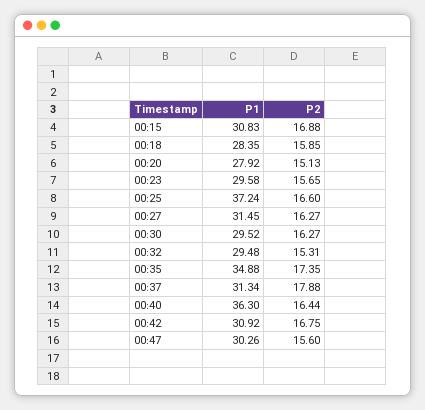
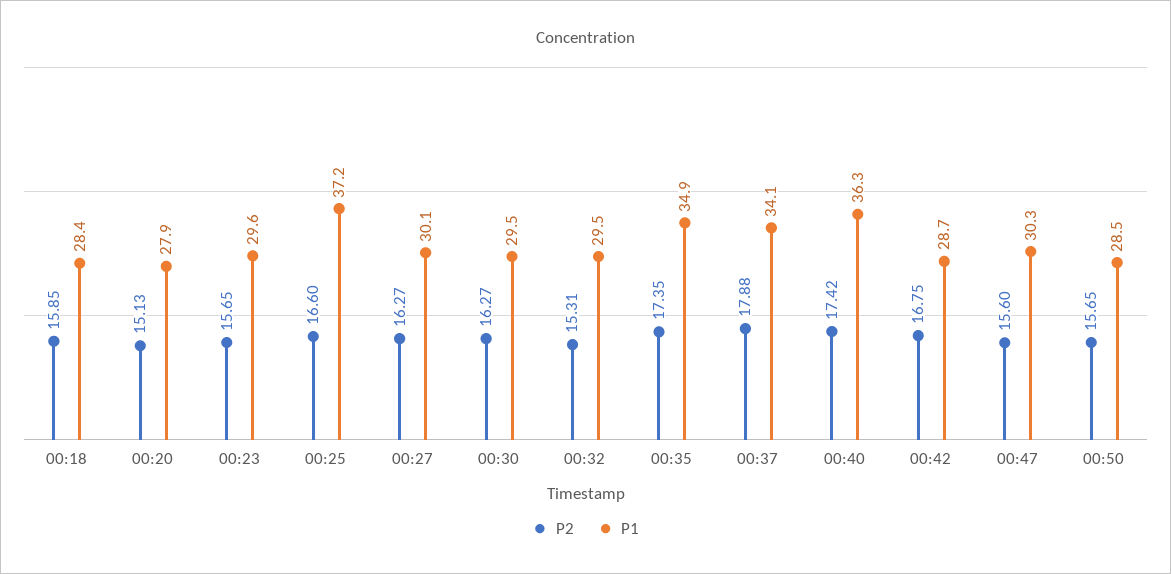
P1, 00:15: 30.83 -> none
P2, 00:15: 16.88 -> none
P1, 00:27: 31.45 -> 30.1
P1, 00:37: 31.34 -> 34.1
P2, 00:40: 16.44 -> 17.42
P1, 00:42: 30.92 -> 28.7
P2, 00:50: none -> 15.65
P1, 00:50: none -> 28.5

